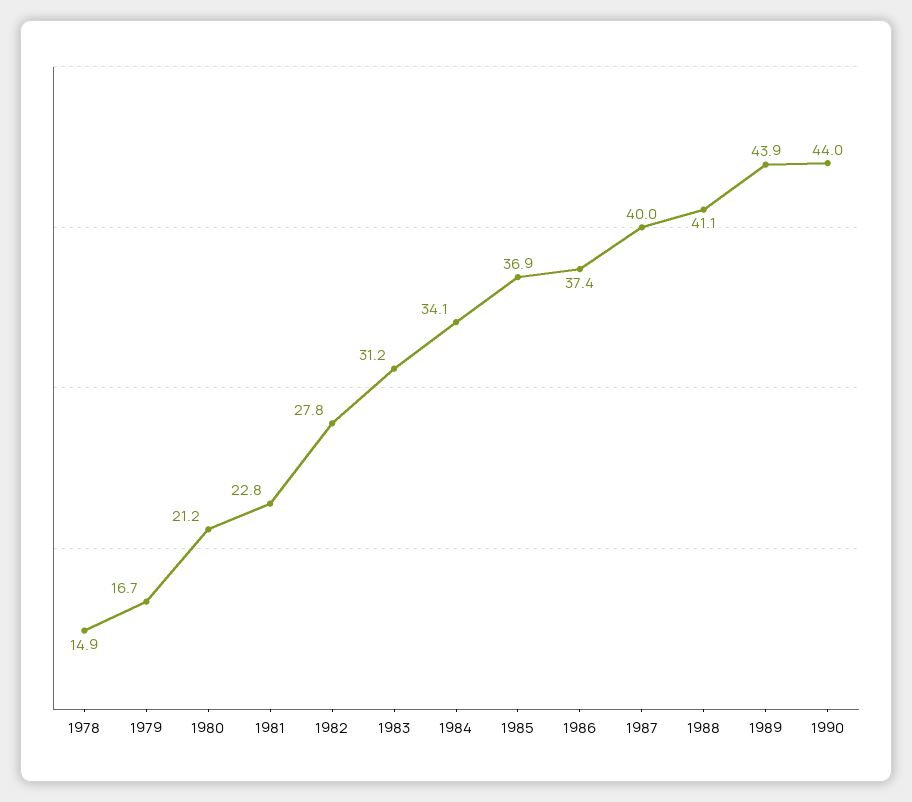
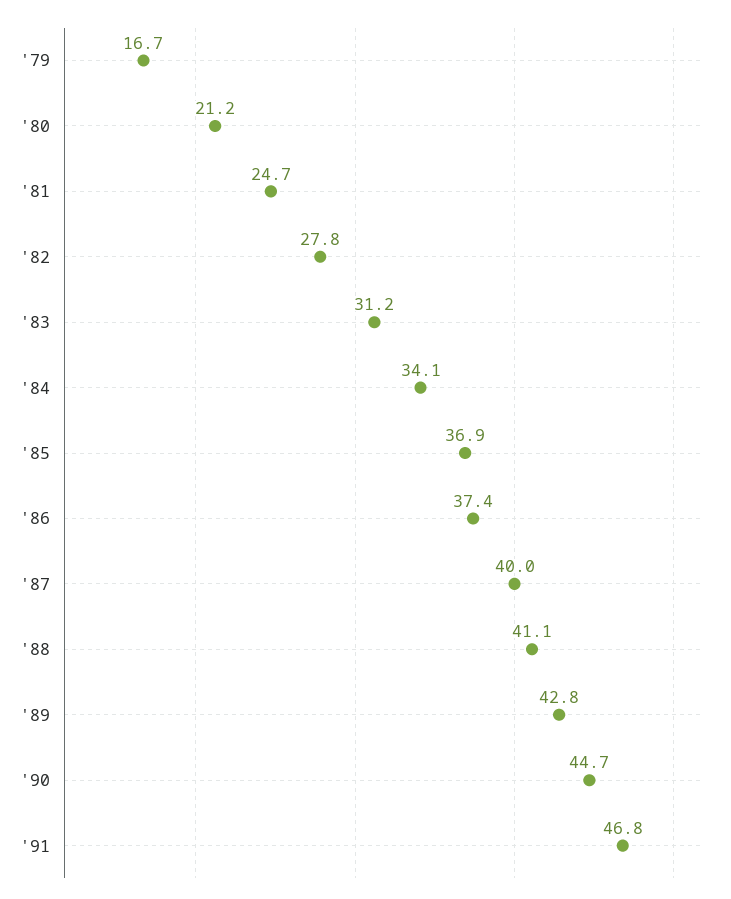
1978: 14.9 -> none
1981: 22.8 -> 24.7
1989: 43.9 -> 42.8
1990: 44 -> 44.7
'91: none -> 46.8

